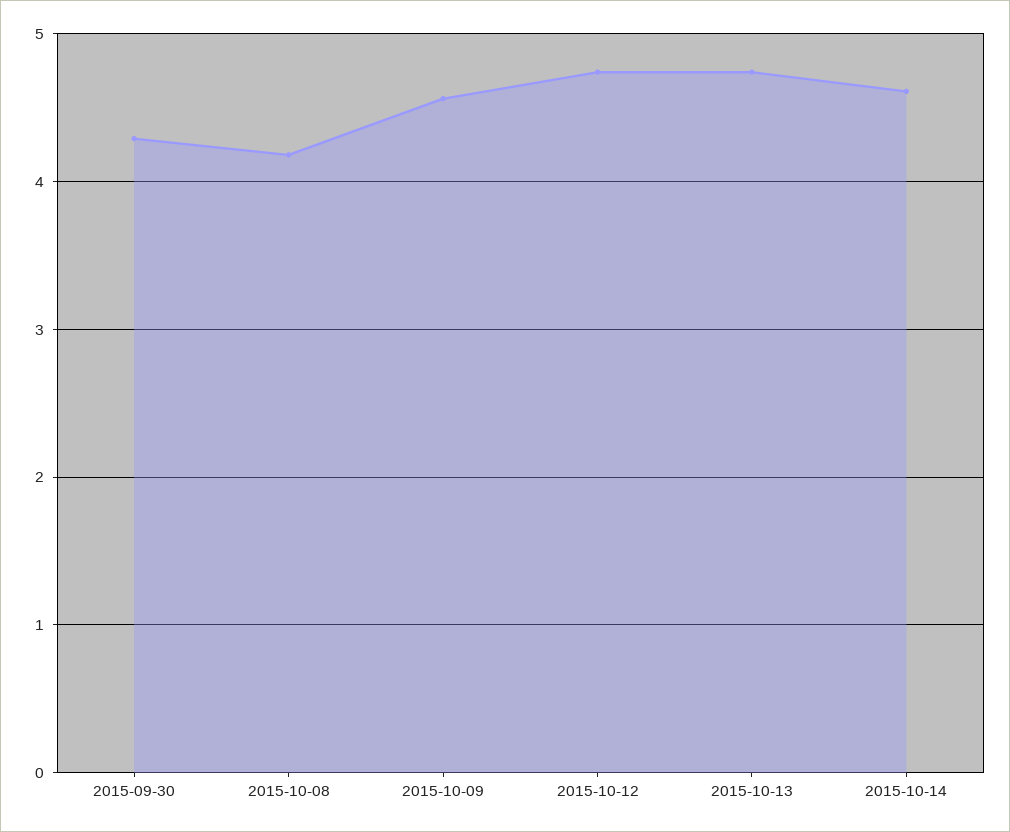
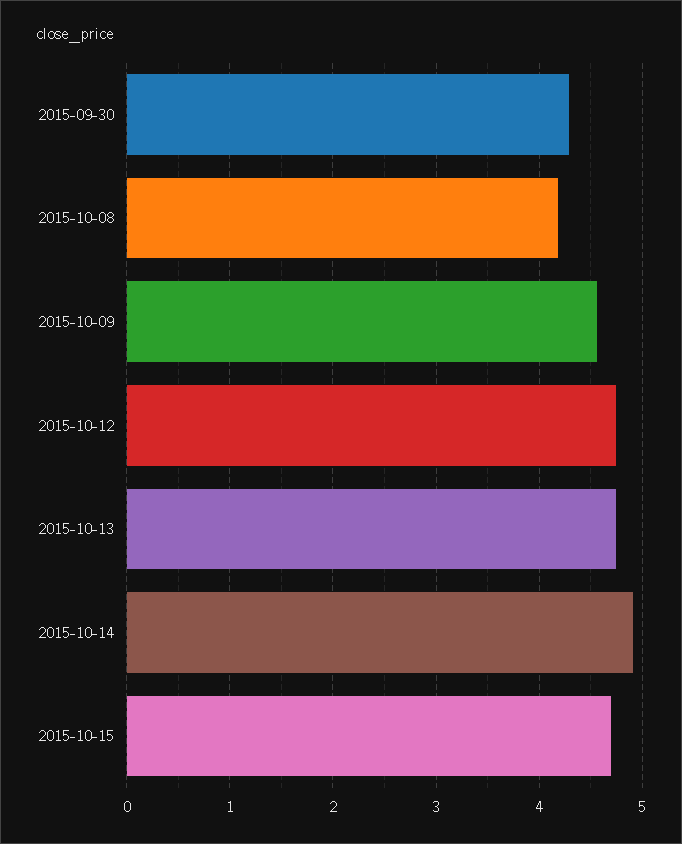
2015-10-14: 4.6 -> 4.9
2015-10-15: none -> 4.7

